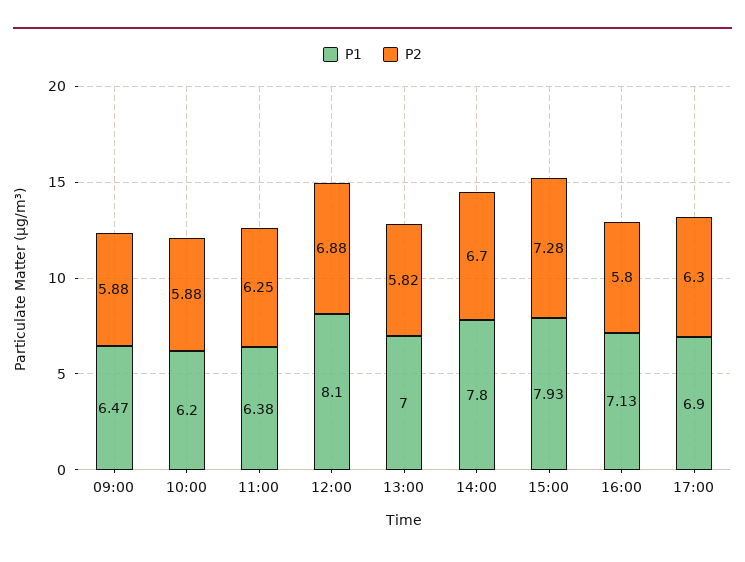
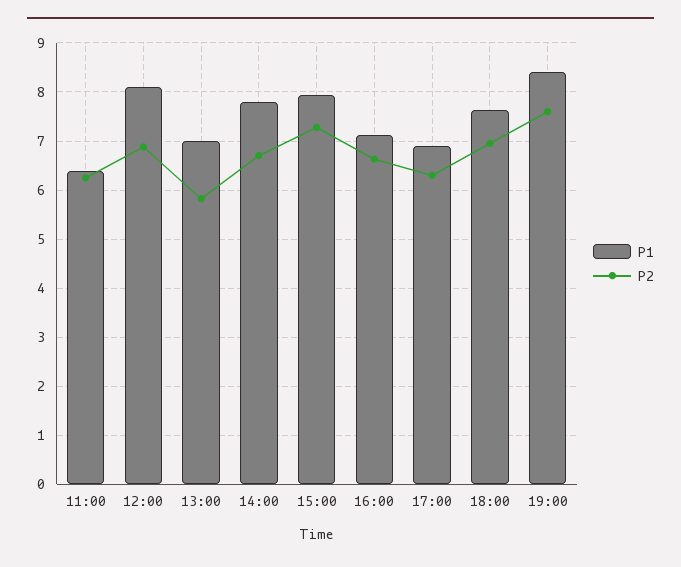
P1, 09:00: 6.47 -> none
P2, 09:00: 5.88 -> none
P1, 10:00: 6.2 -> none
P2, 10:00: 5.88 -> none
P2, 16:00: 5.8 -> 6.6
P1, 18:00: none -> 7.6
P2, 18:00: none -> 7
P1, 19:00: none -> 8.4
P2, 19:00: none -> 7.6

